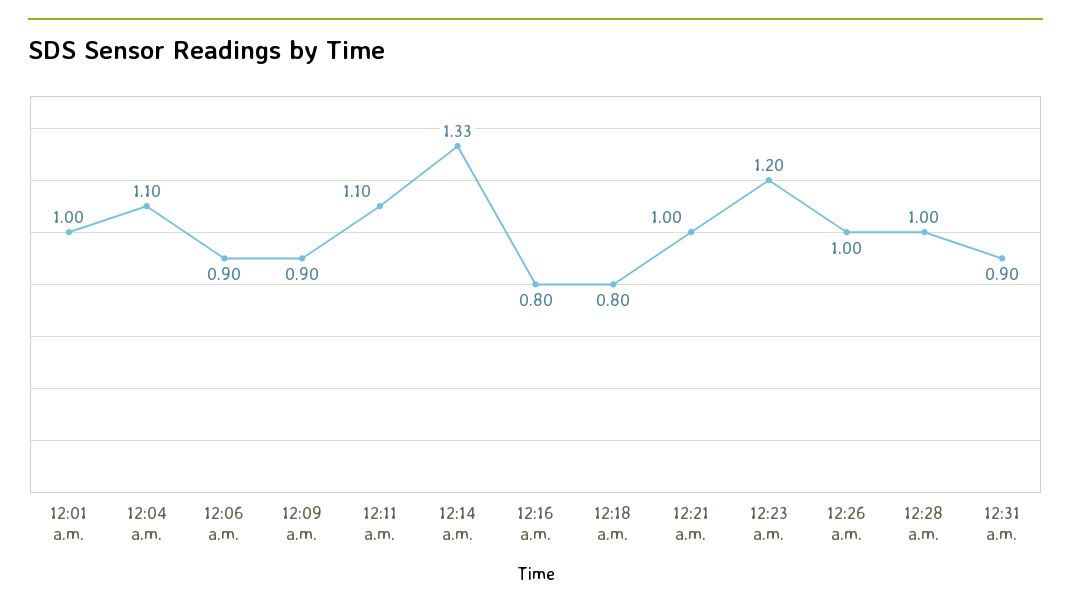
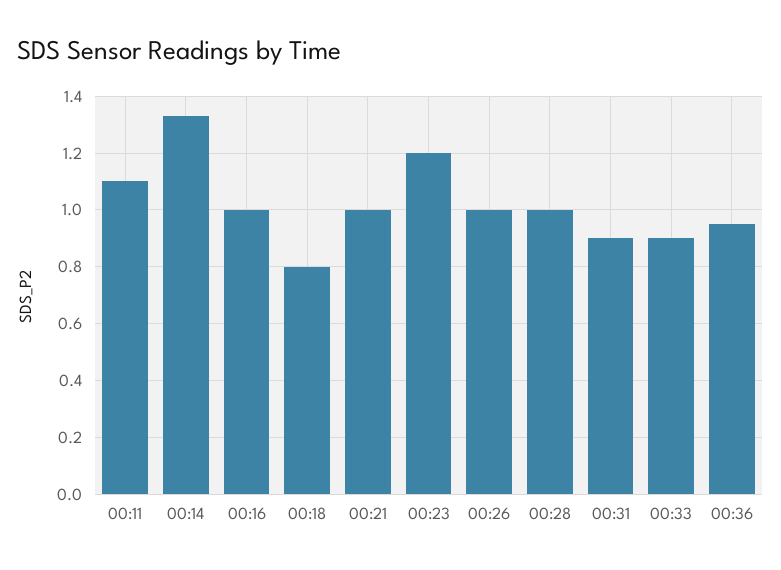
12:01 a.m.: 1 -> none
12:04 a.m.: 1.1 -> none
12:06 a.m.: 0.9 -> none
12:09 a.m.: 0.9 -> none
12:16 a.m.: 0.8 -> 1
00:33: none -> 0.9
00:36: none -> 0.95

